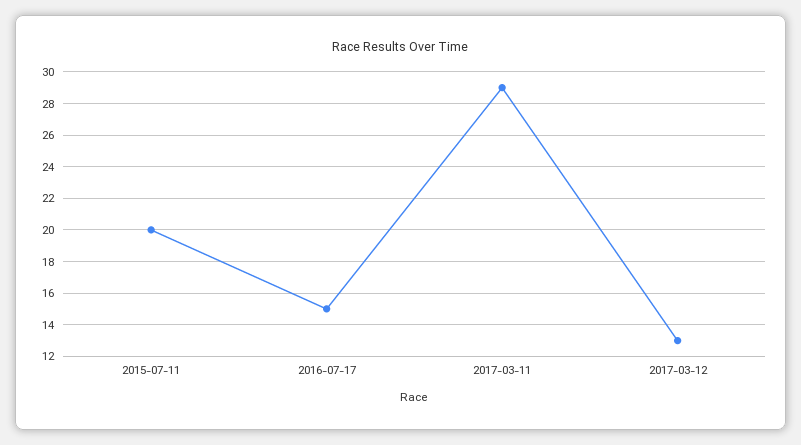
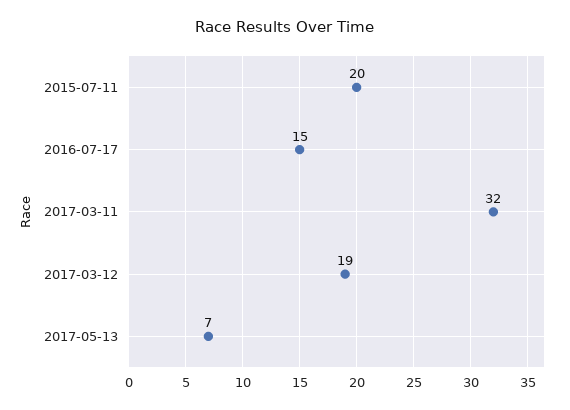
2017-03-11: 29 -> 32
2017-03-12: 13 -> 19
2017-05-13: none -> 7

